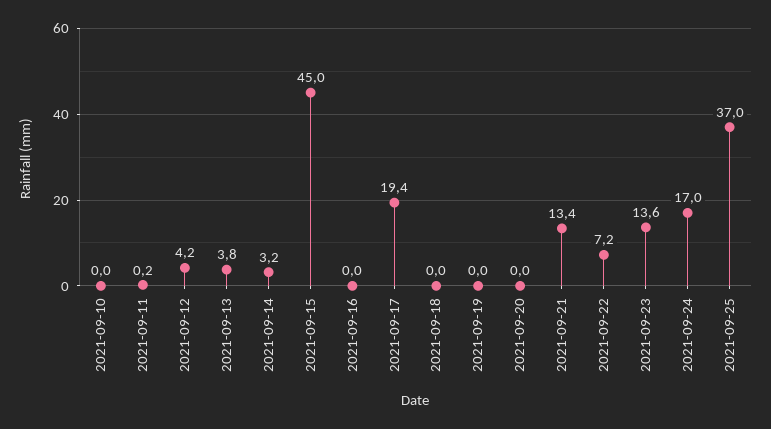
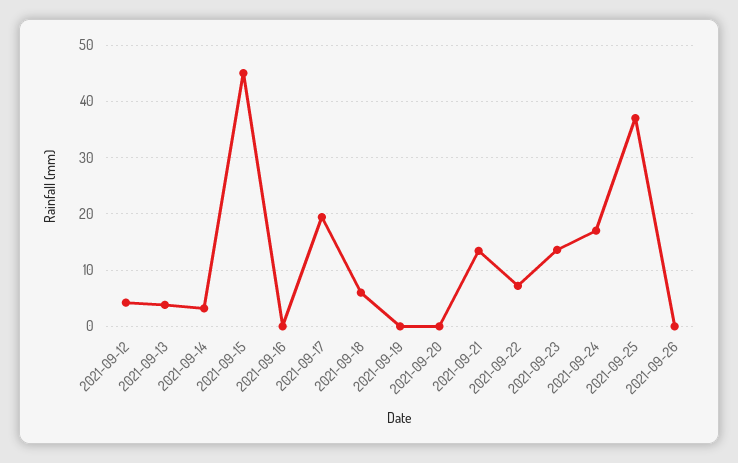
2021-09-10: 0 -> none
2021-09-11: 0.2 -> none
2021-09-18: 0 -> 6
2021-09-26: none -> 0

